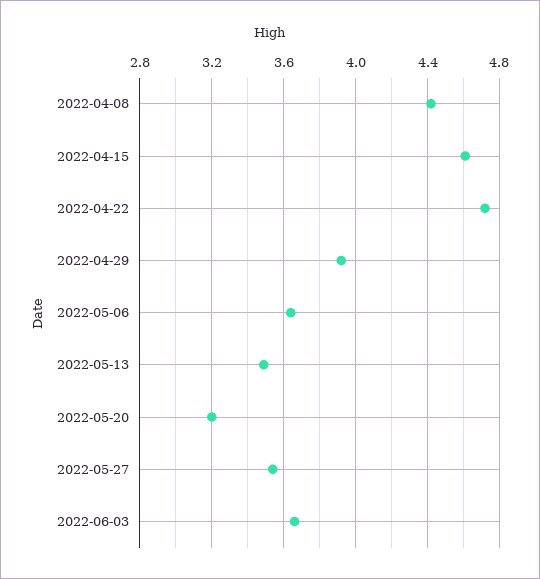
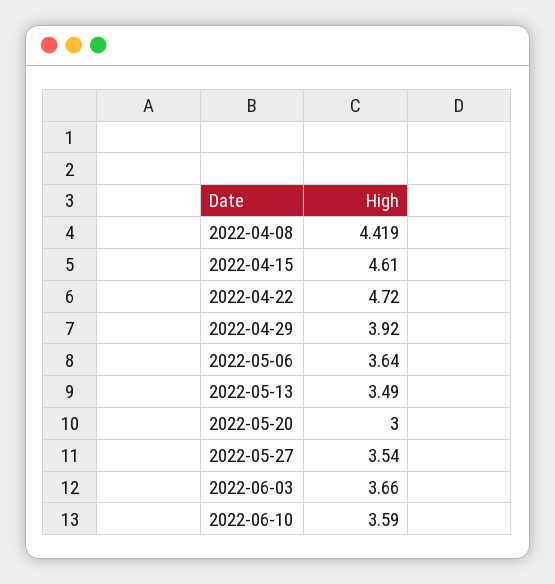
2022-05-20: 3.2 -> 3
2022-06-10: none -> 3.59

